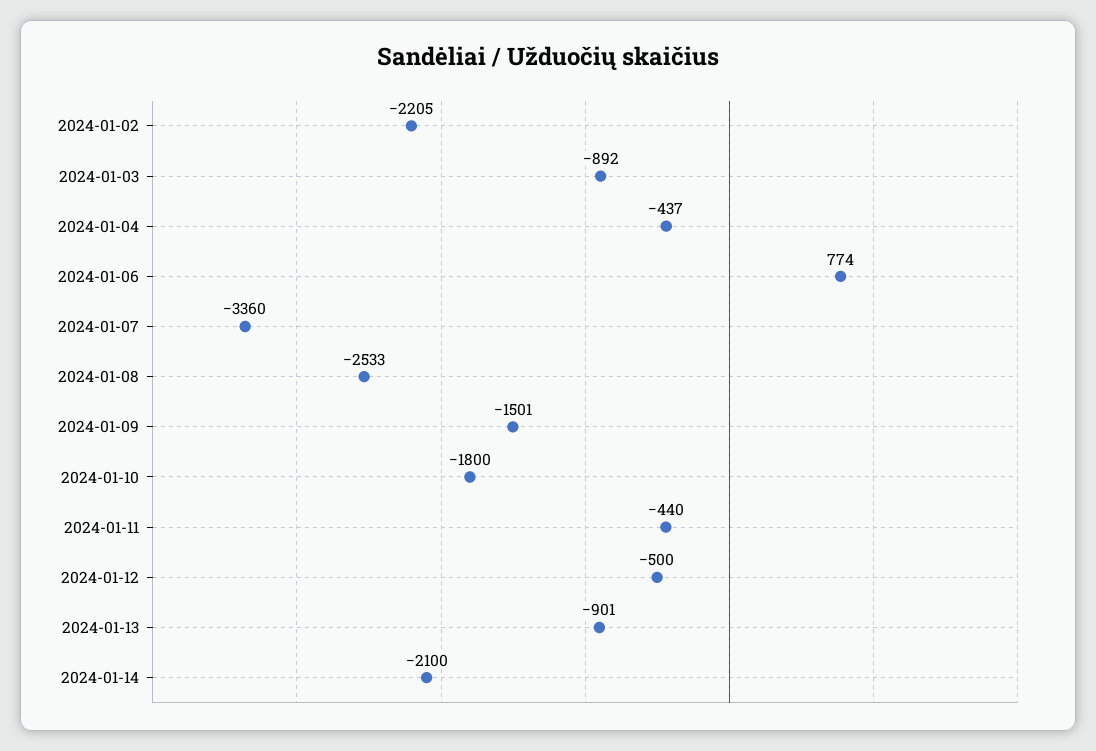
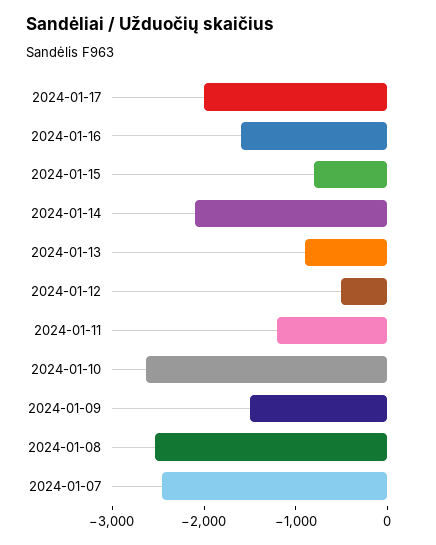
2024-01-02: -2205 -> none
2024-01-03: -892 -> none
2024-01-04: -437 -> none
2024-01-06: 774 -> none
2024-01-07: -3360 -> -2400
2024-01-10: -1800 -> -2600
2024-01-11: -440 -> -1200
2024-01-17: none -> -2000
2024-01-16: none -> -1600
2024-01-15: none -> -800

